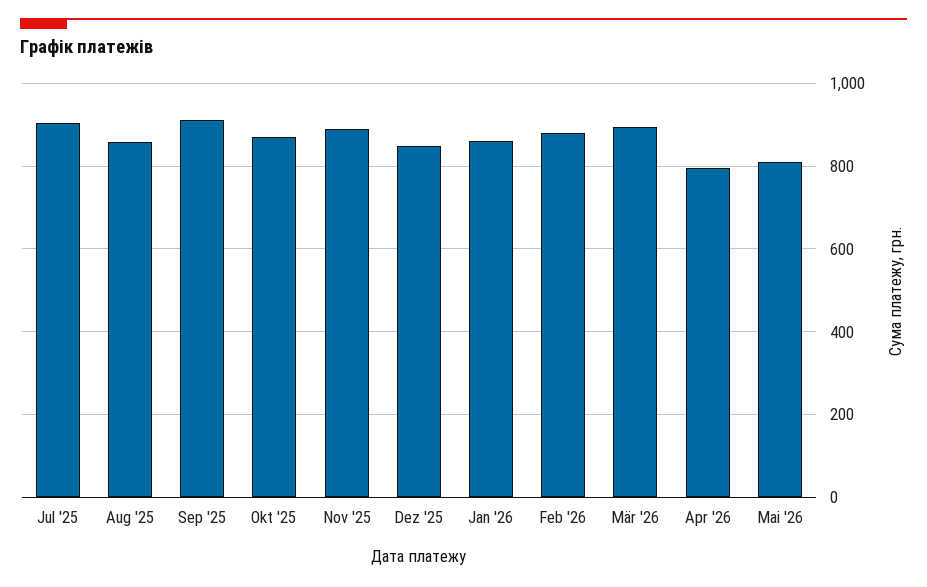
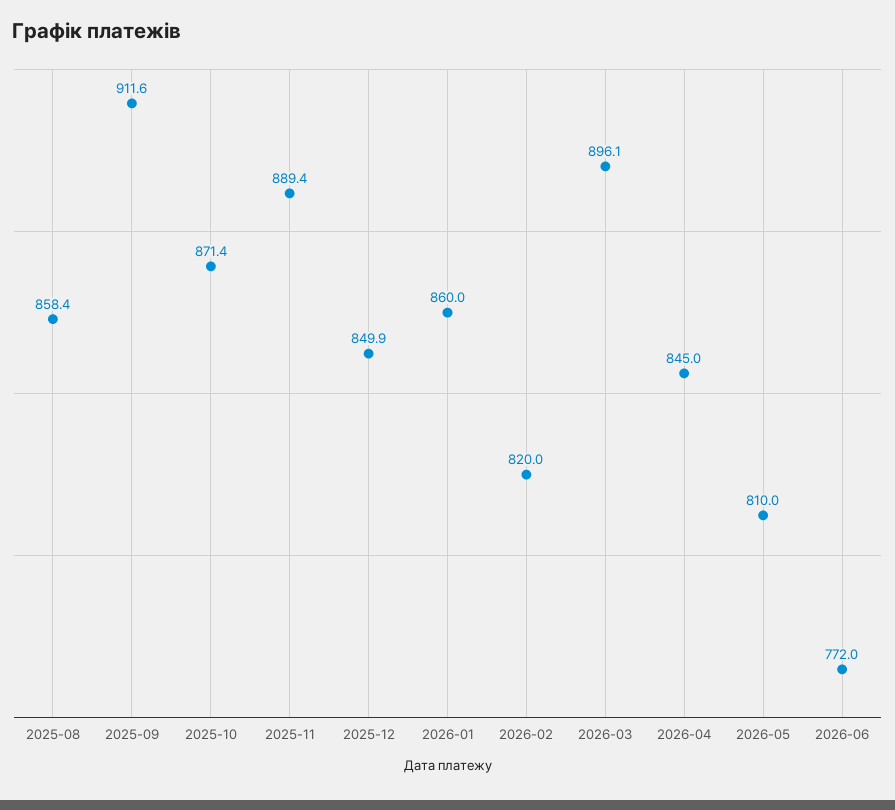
Jul '25: 900 -> none
Feb '26: 880 -> 820
Apr '26: 800 -> 845
2026-06: none -> 772

